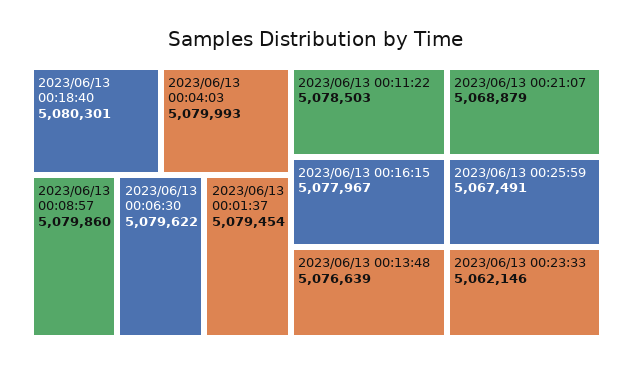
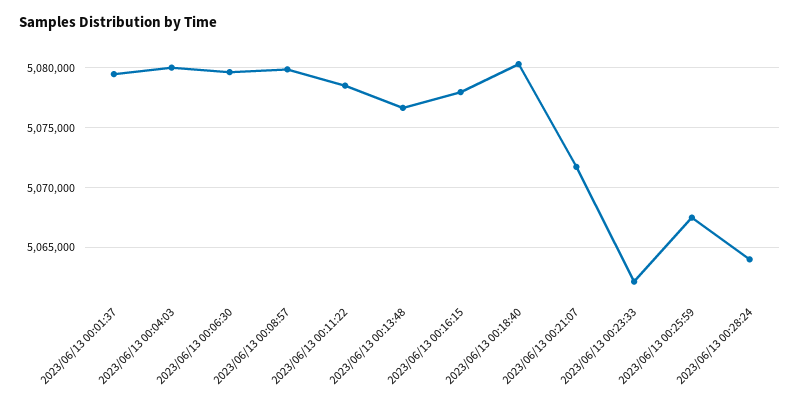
2023/06/13 00:21:07: 5068879 -> 5072000
2023/06/13 00:28:24: none -> 5064000

